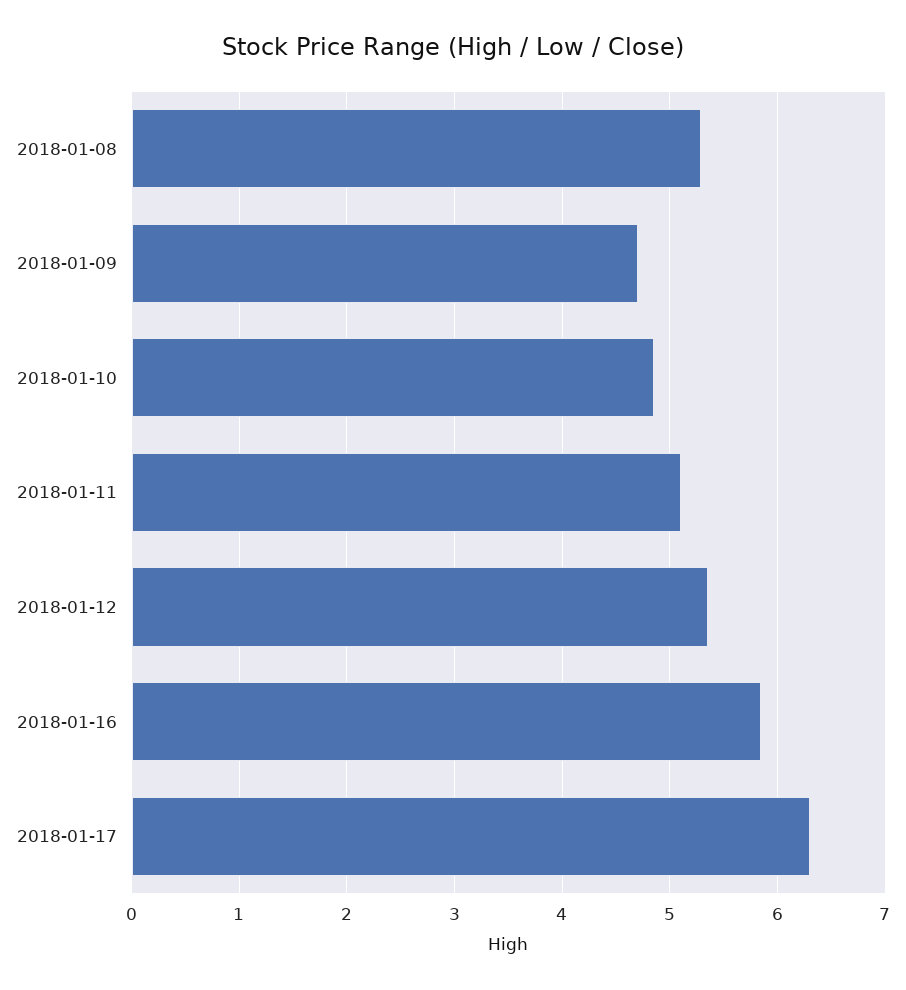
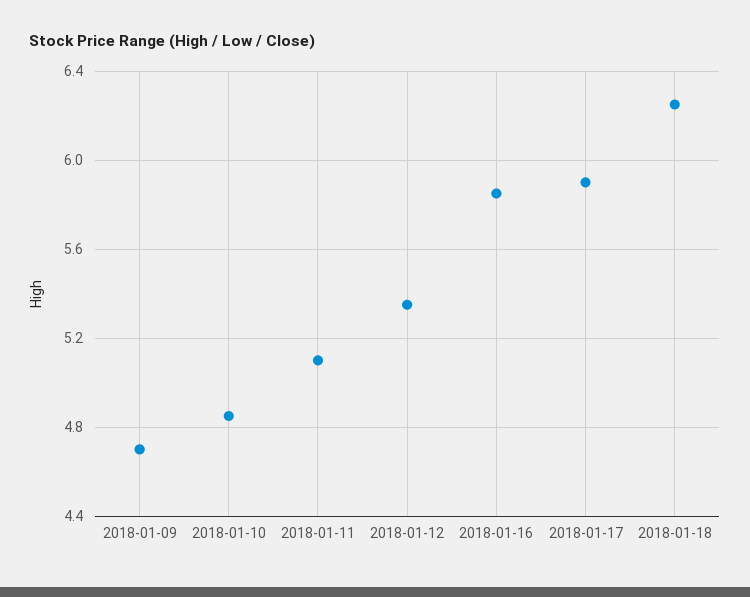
2018-01-08: 5.3 -> none
2018-01-17: 6.3 -> 5.9
2018-01-18: none -> 6.25

